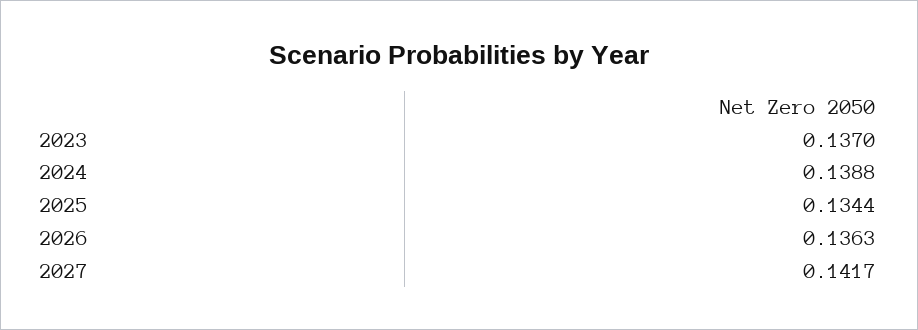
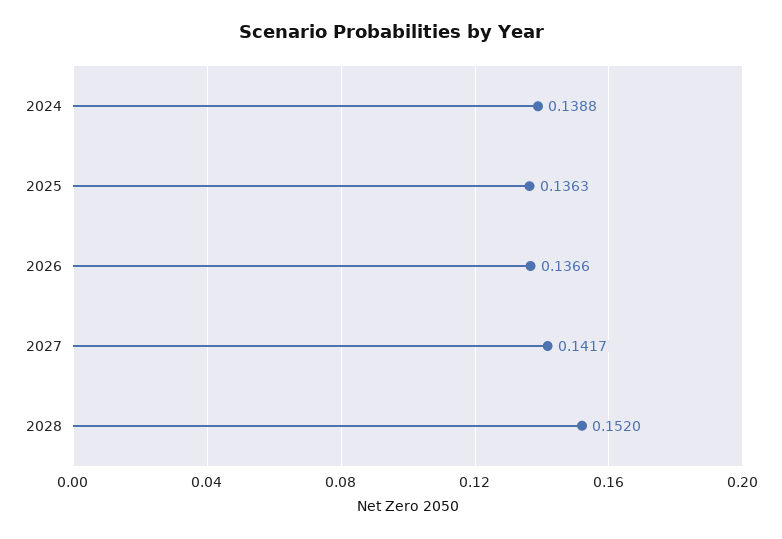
2023: 0.137 -> none
2025: 0.1344 -> 0.1363
2026: 0.1363 -> 0.1366
2028: none -> 0.152

